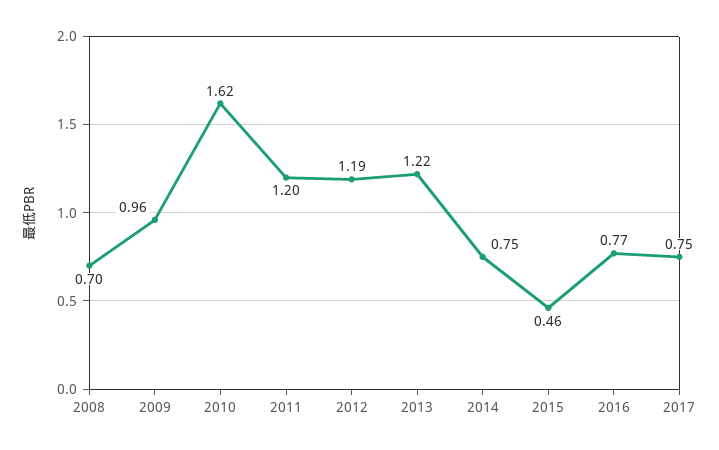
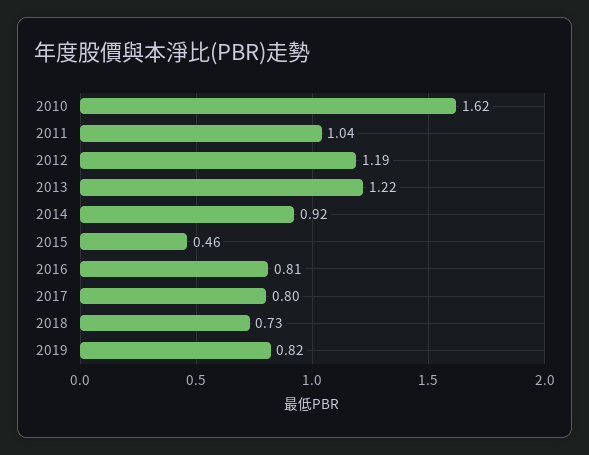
2008: 0.7 -> none
2009: 0.96 -> none
2011: 1.2 -> 1.04
2014: 0.75 -> 0.92
2016: 0.77 -> 0.81
2017: 0.75 -> 0.8
2018: none -> 0.73
2019: none -> 0.82

